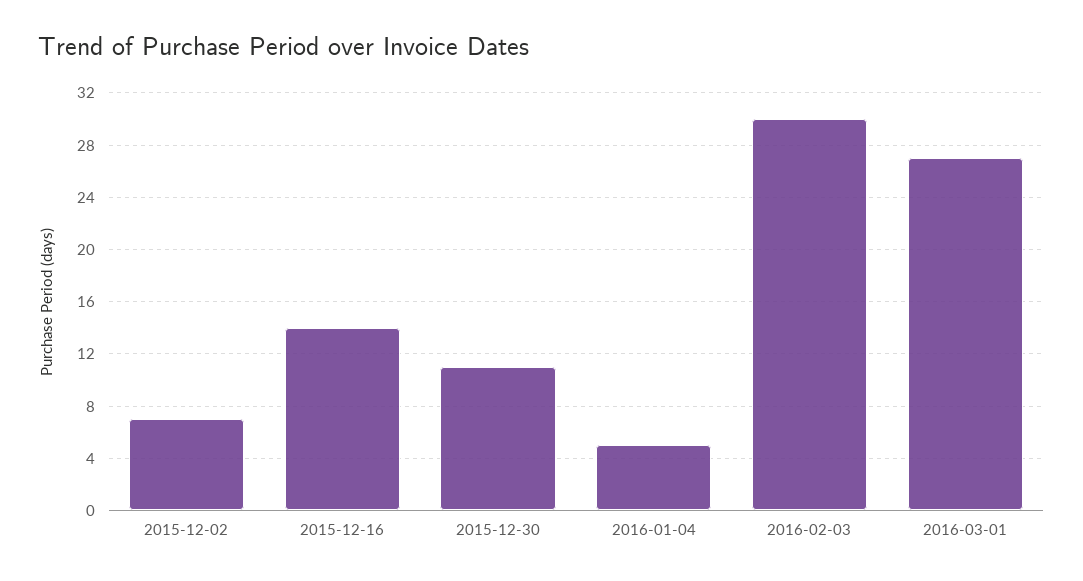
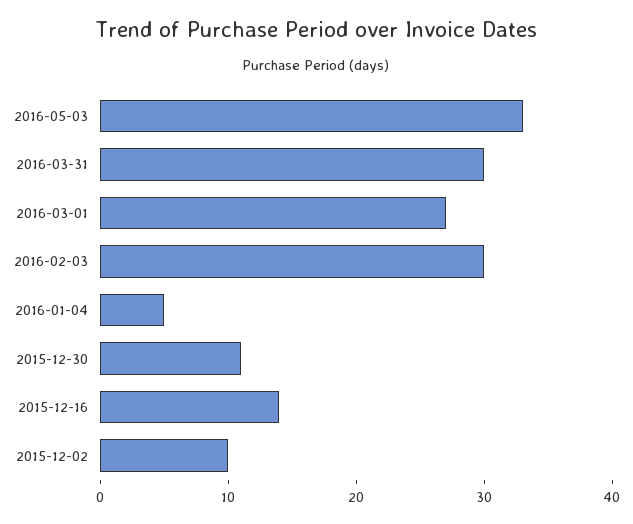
2015-12-02: 7 -> 10
2016-05-03: none -> 33
2016-03-31: none -> 30

